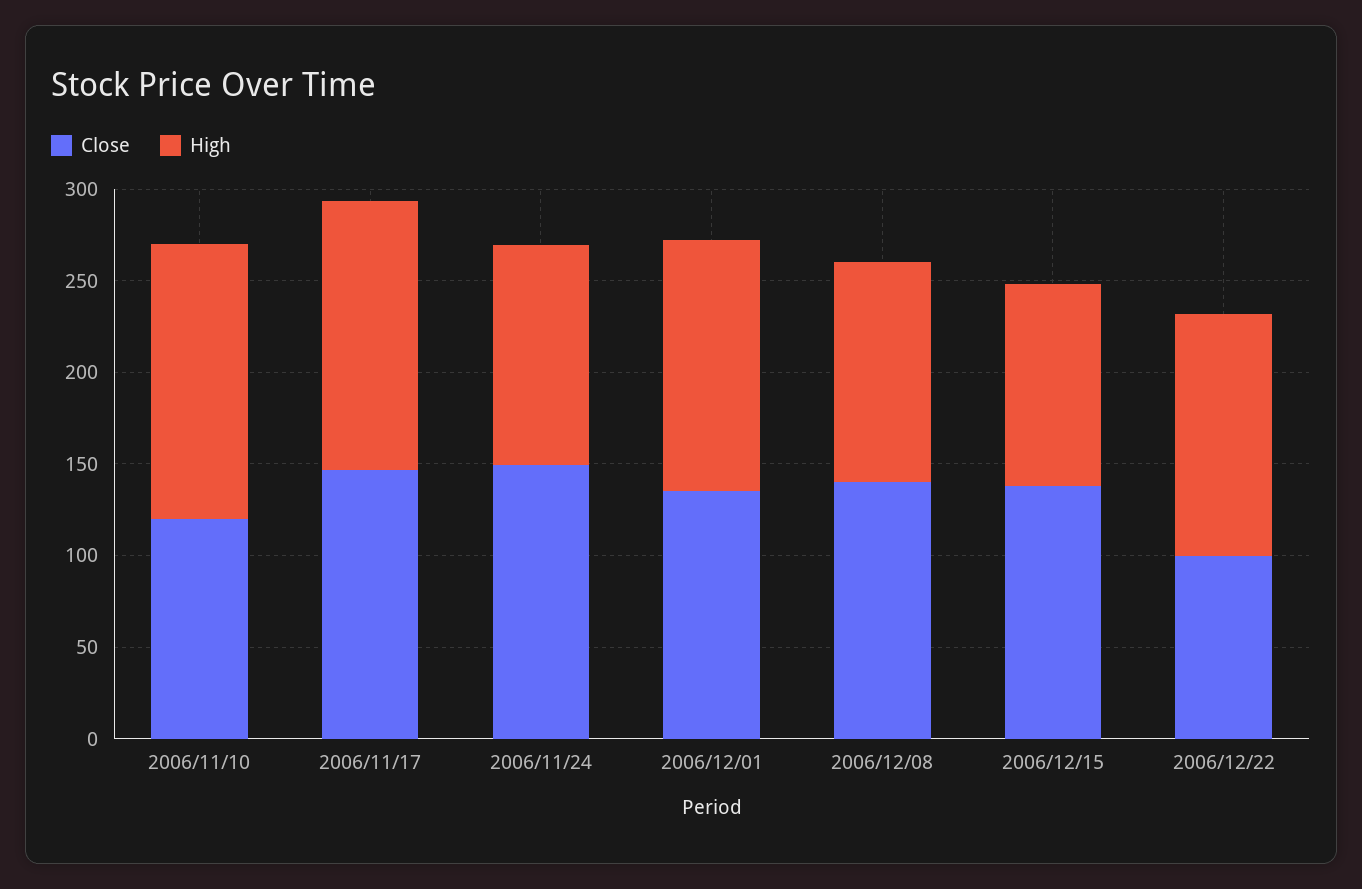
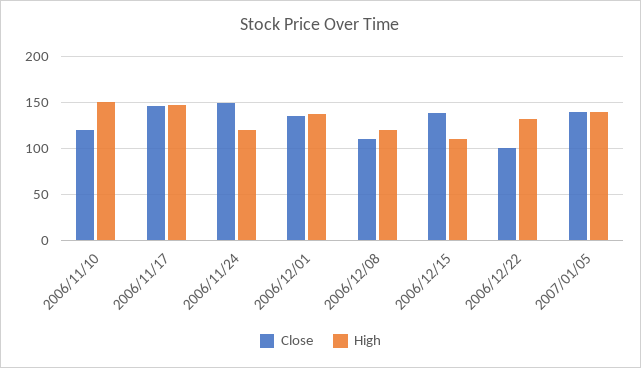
Close, 2006/12/08: 140 -> 110
Close, 2007/01/05: none -> 140
High, 2007/01/05: none -> 140

